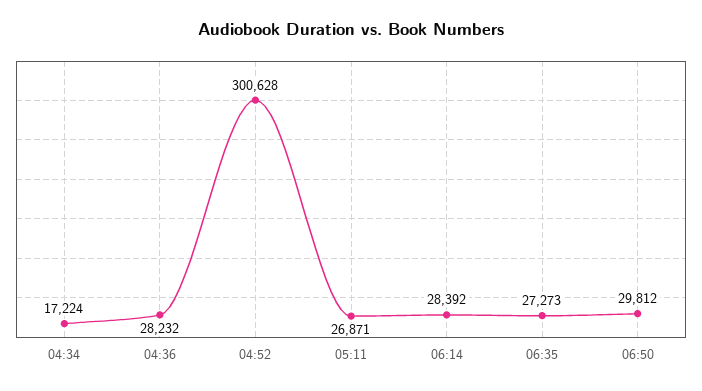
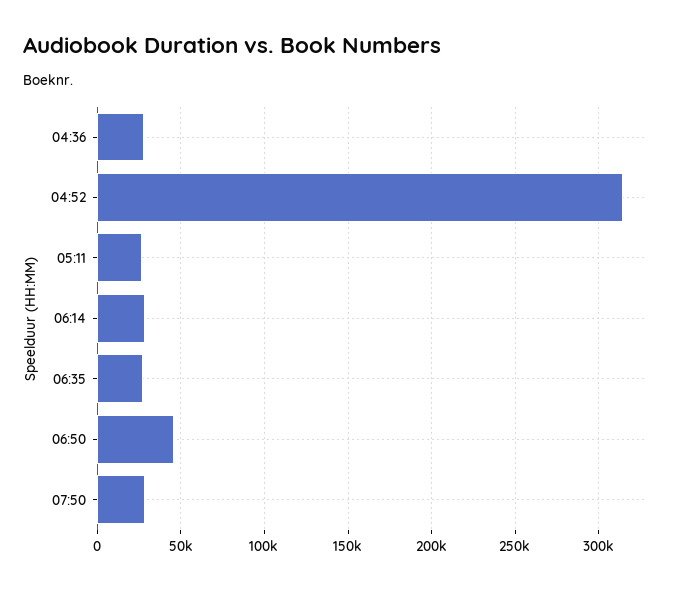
04:34: 17224 -> none
04:52: 300628 -> 315000
06:50: 29812 -> 45000
07:50: none -> 30000

